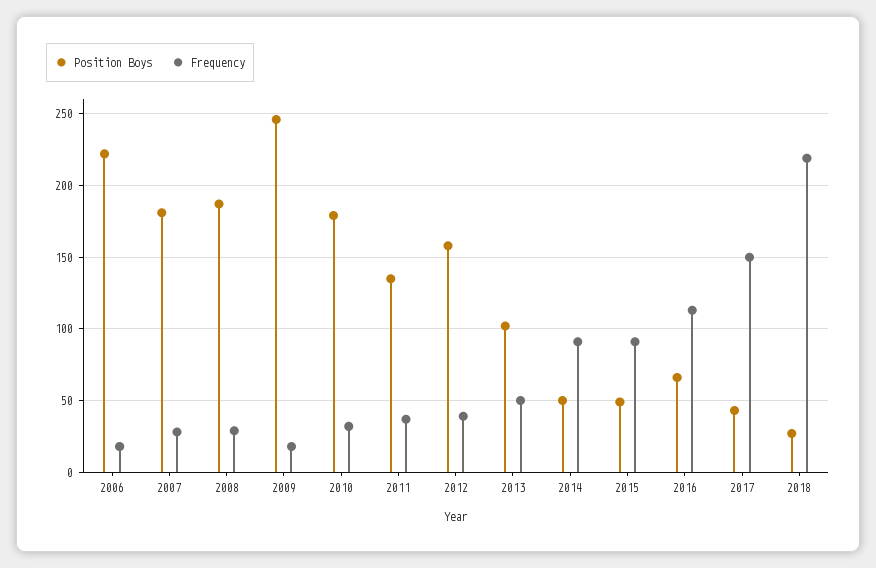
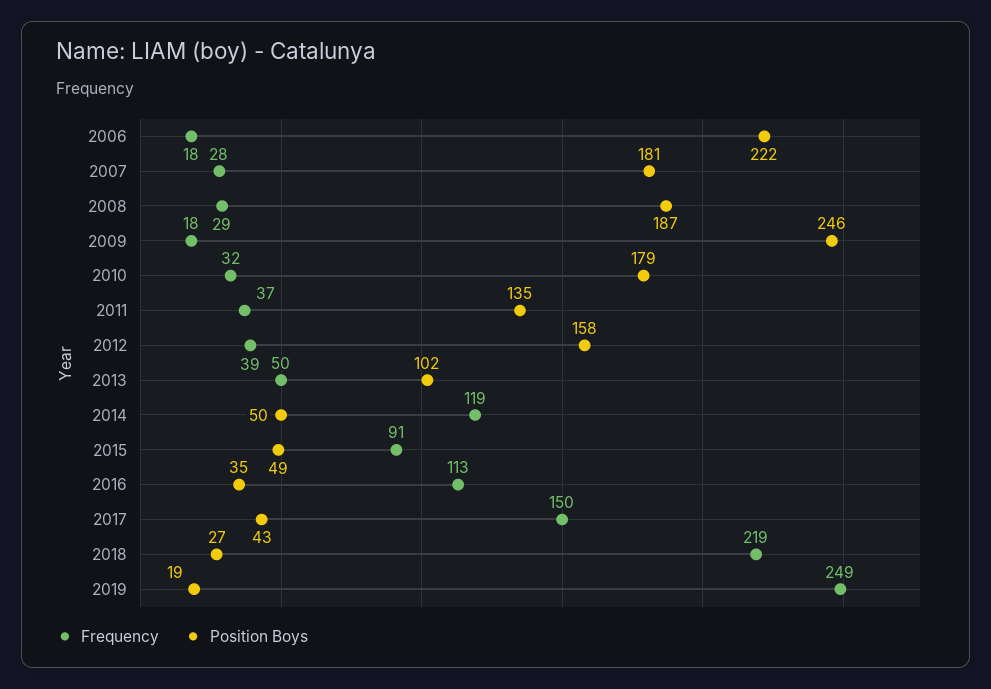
Frequency, 2014: 90 -> 119
Position Boys, 2016: 65 -> 35
Frequency, 2019: none -> 249
Position Boys, 2019: none -> 19

